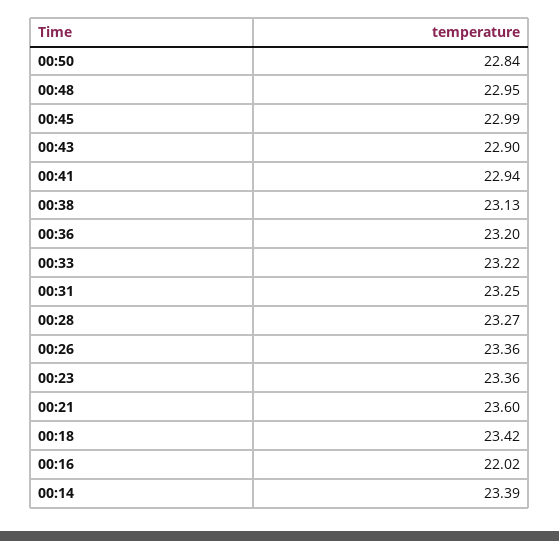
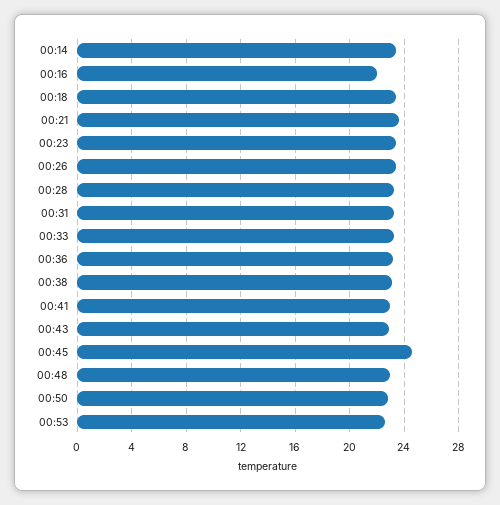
00:45: 22.99 -> 24.5
00:53: none -> 22.5

